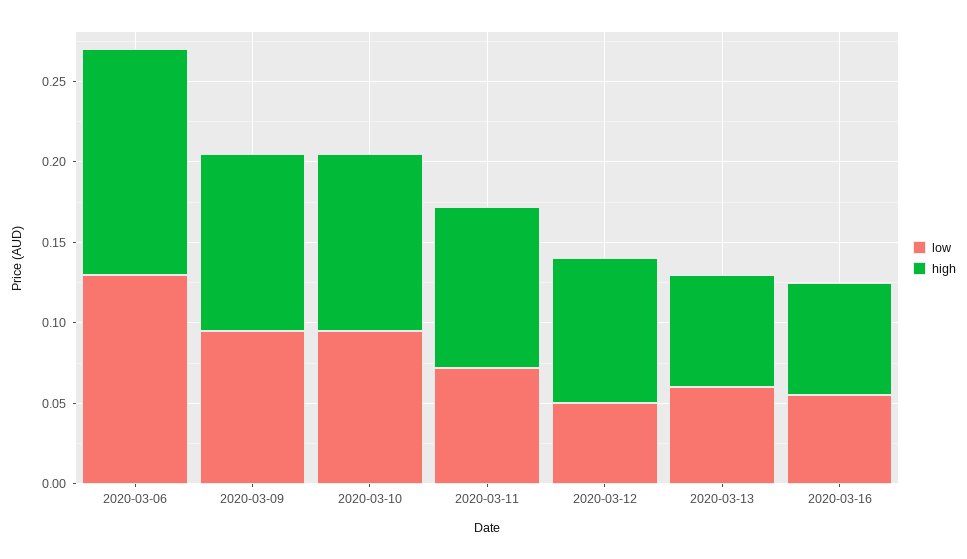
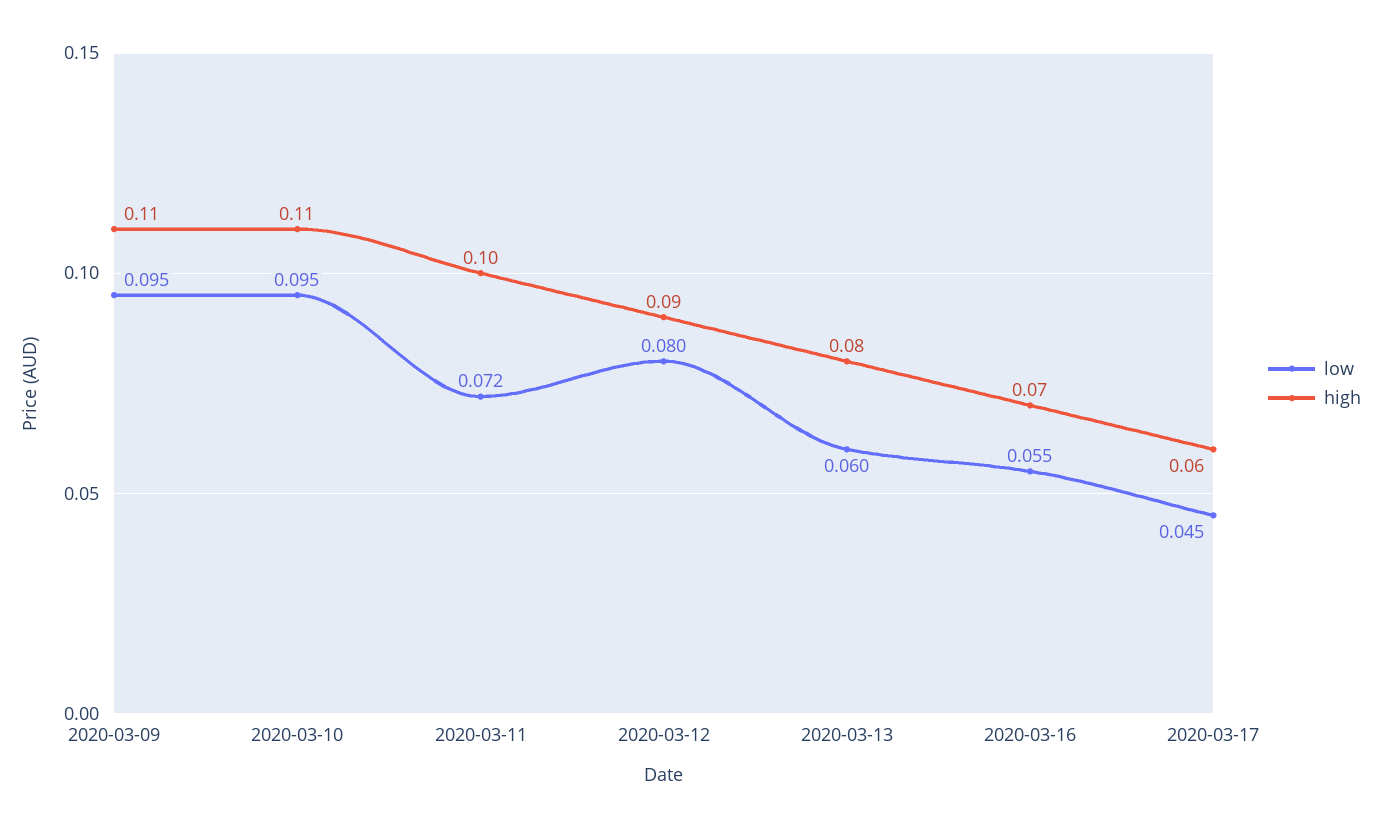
low, 2020-03-06: 0.13 -> none
high, 2020-03-06: 0.14 -> none
low, 2020-03-12: 0.05 -> 0.08
high, 2020-03-13: 0.07 -> 0.08
low, 2020-03-17: none -> 0.045
high, 2020-03-17: none -> 0.06

